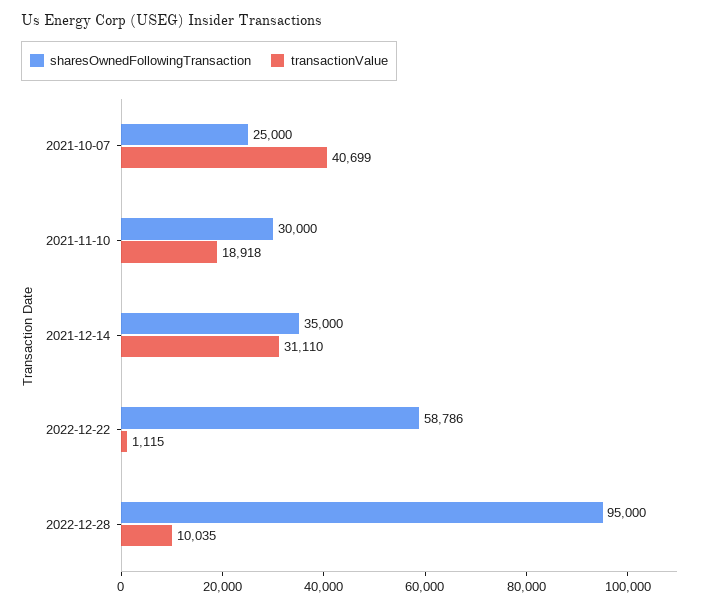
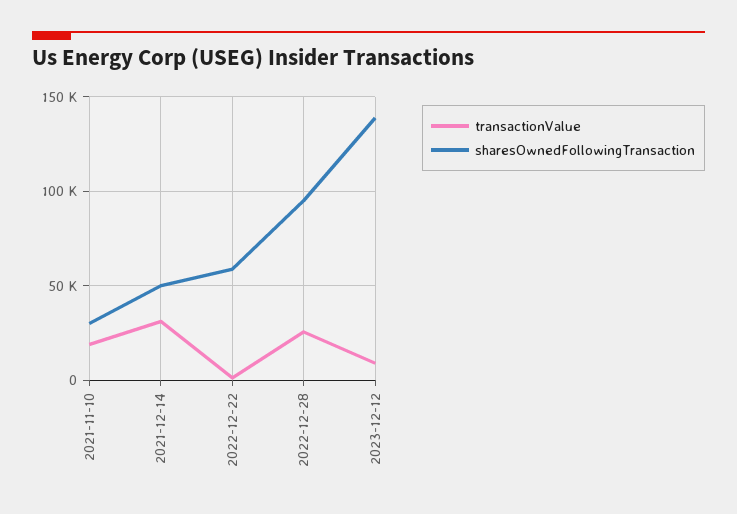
sharesOwnedFollowingTransaction, 2021-10-07: 25000 -> none
transactionValue, 2021-10-07: 40699 -> none
sharesOwnedFollowingTransaction, 2021-12-14: 35000 -> 50000
transactionValue, 2022-12-28: 10035 -> 25000
transactionValue, 2023-12-12: none -> 10000
sharesOwnedFollowingTransaction, 2023-12-12: none -> 140000

